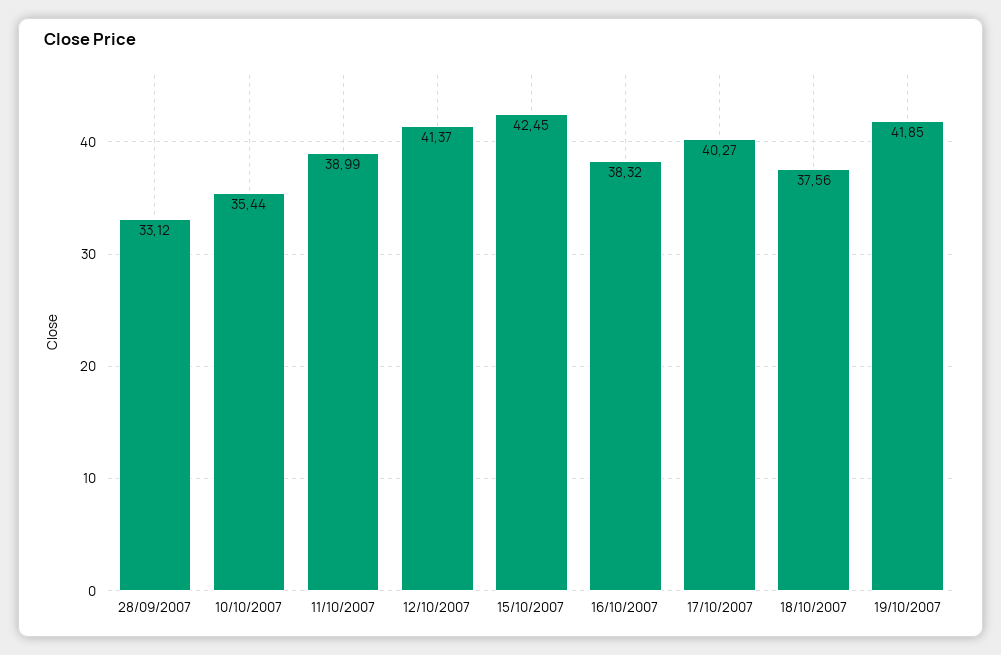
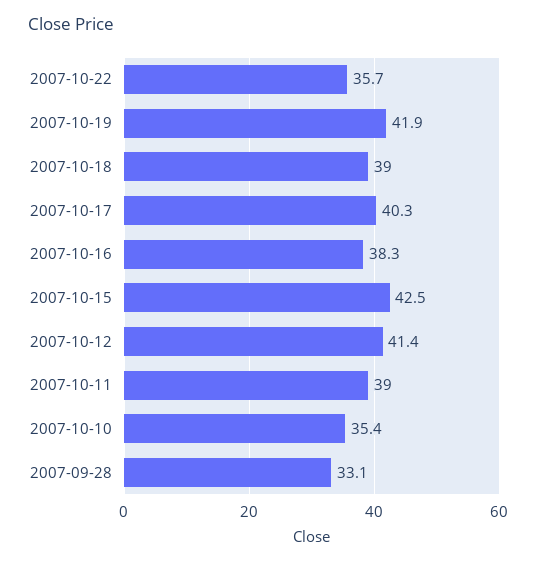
18/10/2007: 37.56 -> 39
2007-10-22: none -> 35.7

